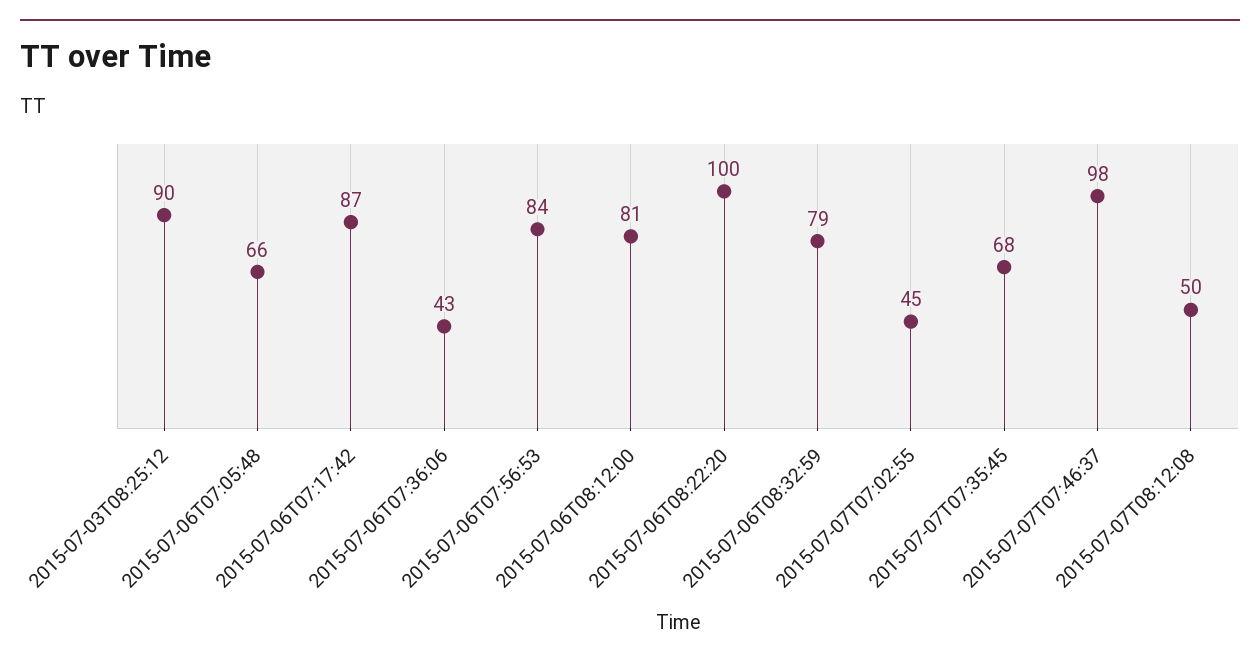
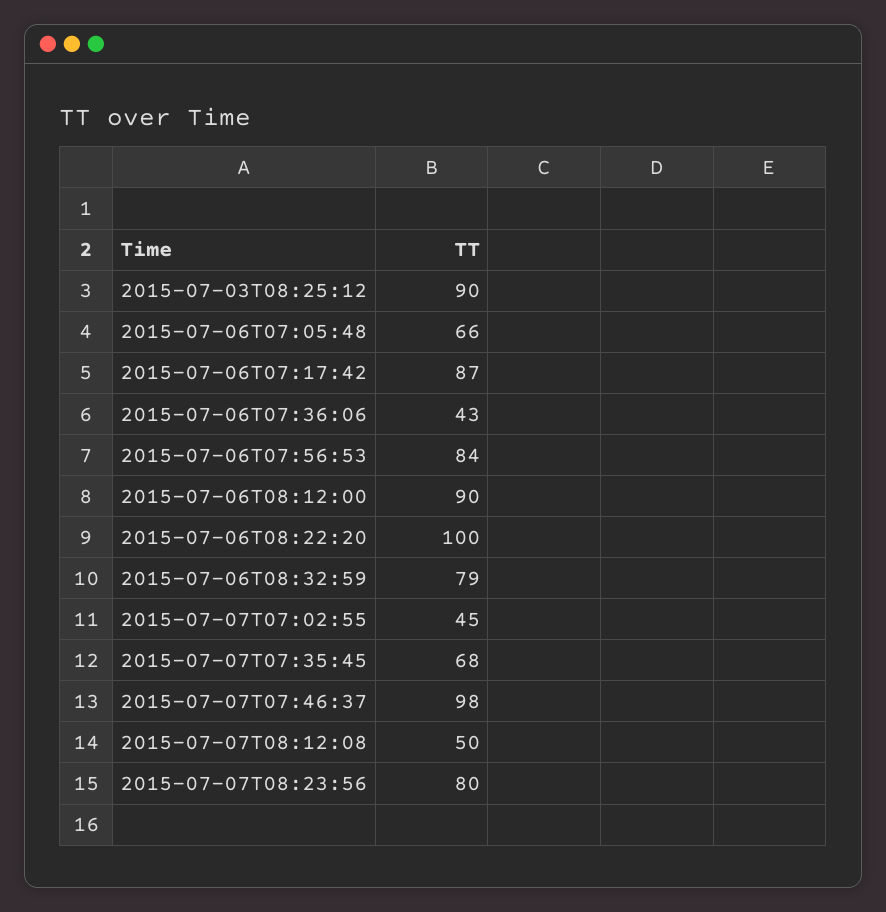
2015-07-06T08:12:00: 81 -> 90
2015-07-07T08:23:56: none -> 80

